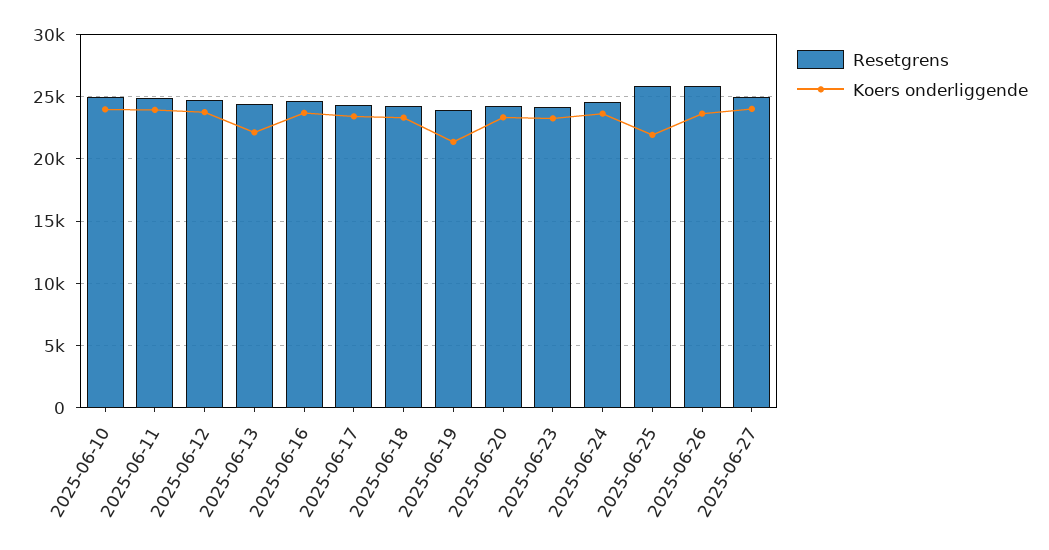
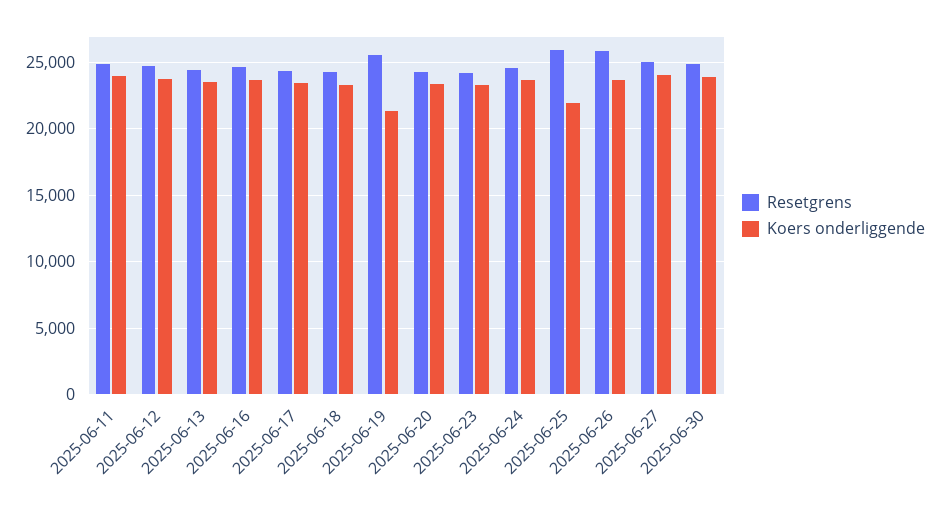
Resetgrens, 2025-06-10: 25000 -> none
Koers onderliggende, 2025-06-10: 24000 -> none
Koers onderliggende, 2025-06-13: 22000 -> 23500
Resetgrens, 2025-06-19: 24000 -> 25500
Resetgrens, 2025-06-30: none -> 25000
Koers onderliggende, 2025-06-30: none -> 24000

